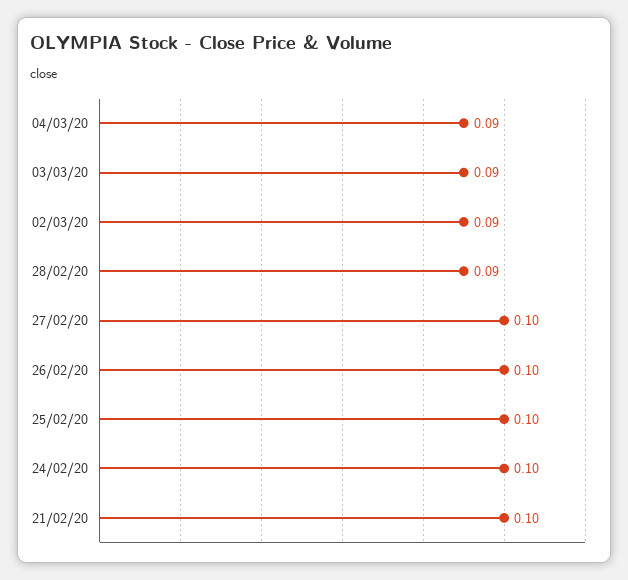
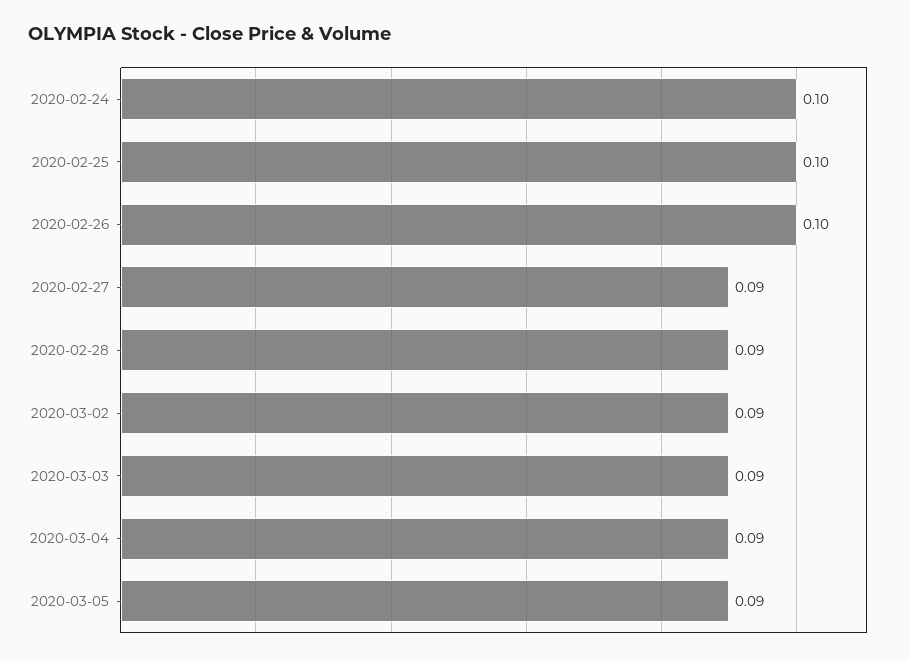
27/02/20: 0.1 -> 0.09
21/02/20: 0.1 -> none
2020-03-05: none -> 0.09

